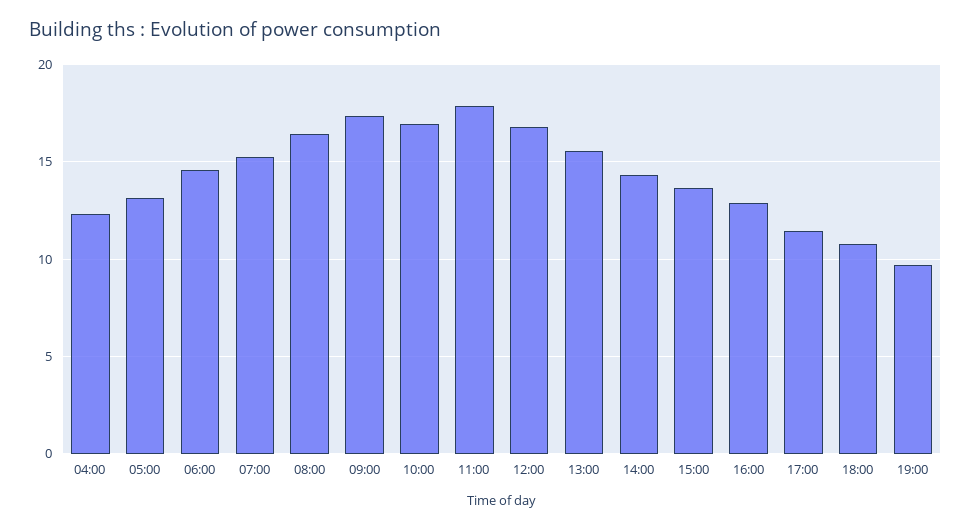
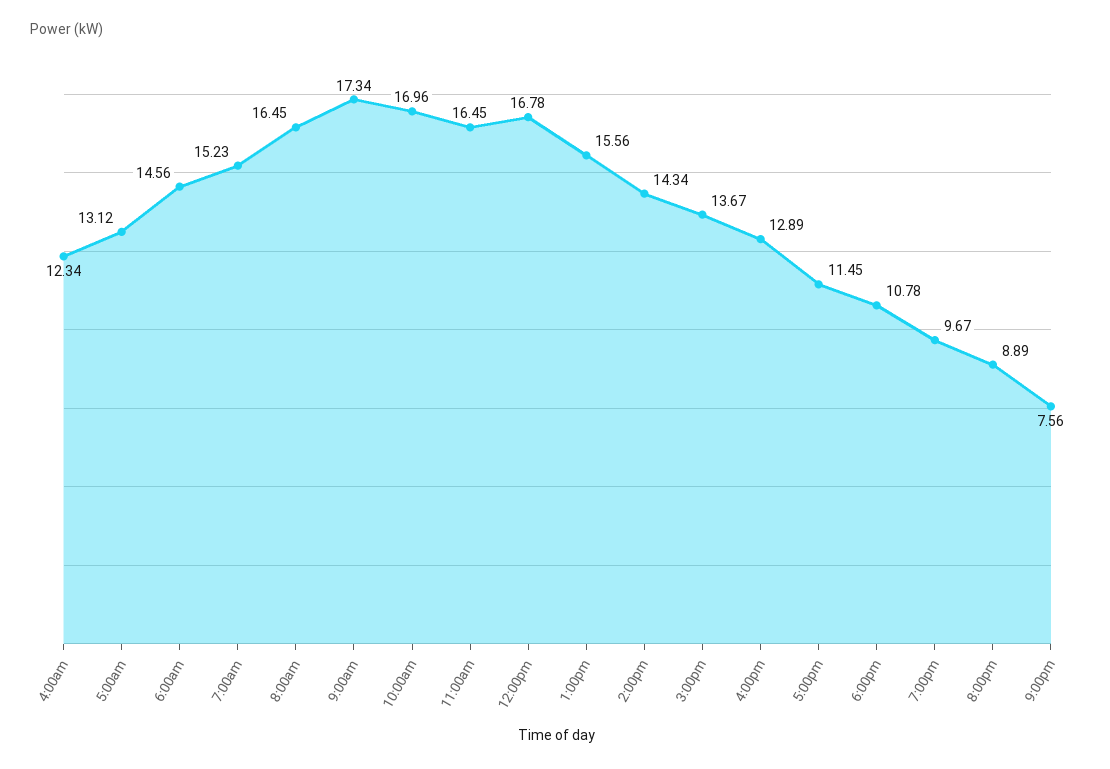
11:00: 18 -> 16.45
8:00pm: none -> 8.89
9:00pm: none -> 7.56

